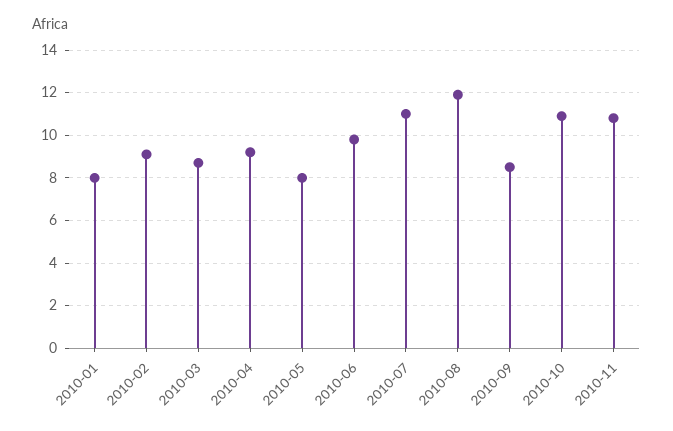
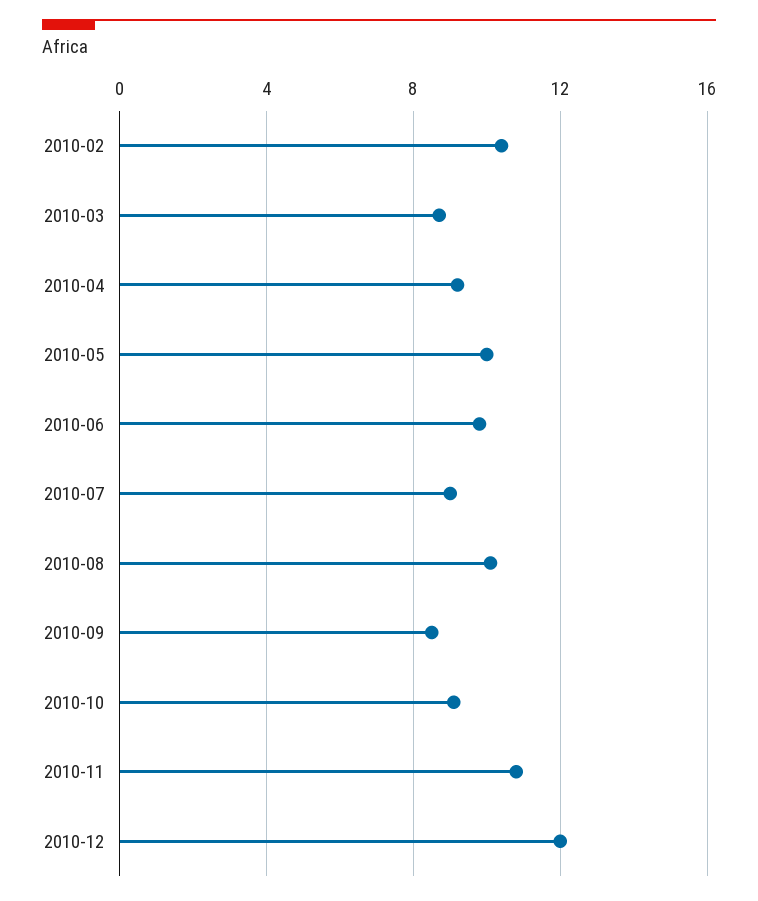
2010-01: 8 -> none
2010-02: 9 -> 10.5
2010-05: 8 -> 10
2010-07: 11 -> 9
2010-08: 12 -> 10
2010-10: 11 -> 9
2010-12: none -> 12

